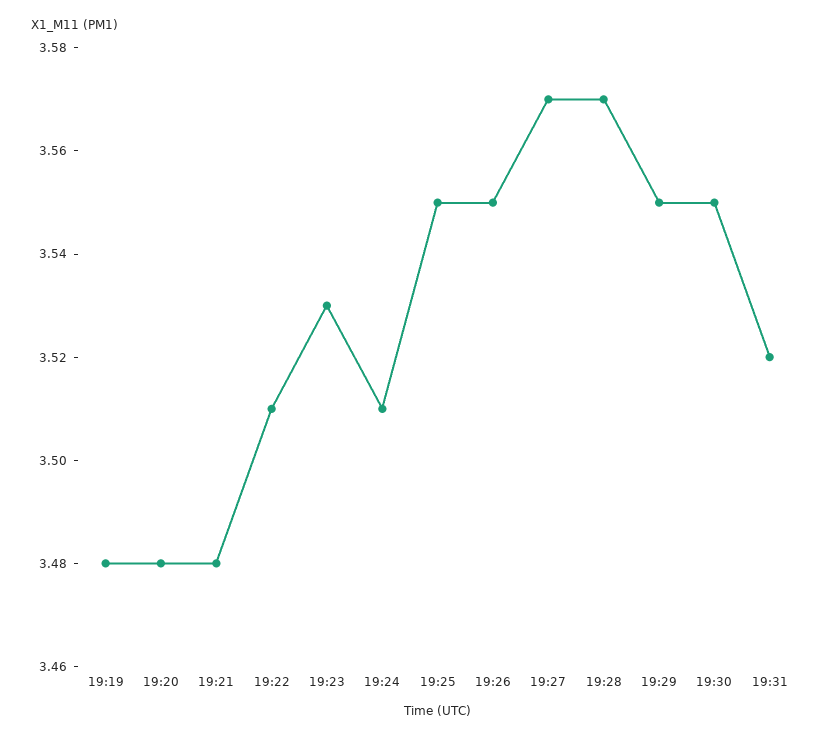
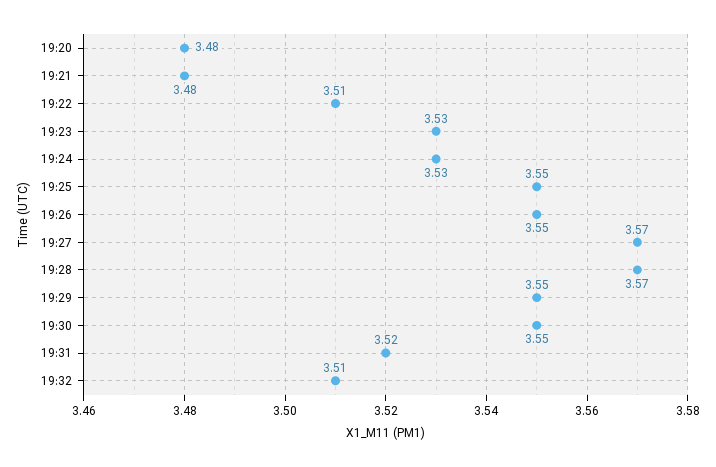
19:19: 3.48 -> none
19:24: 3.51 -> 3.53
19:32: none -> 3.51

